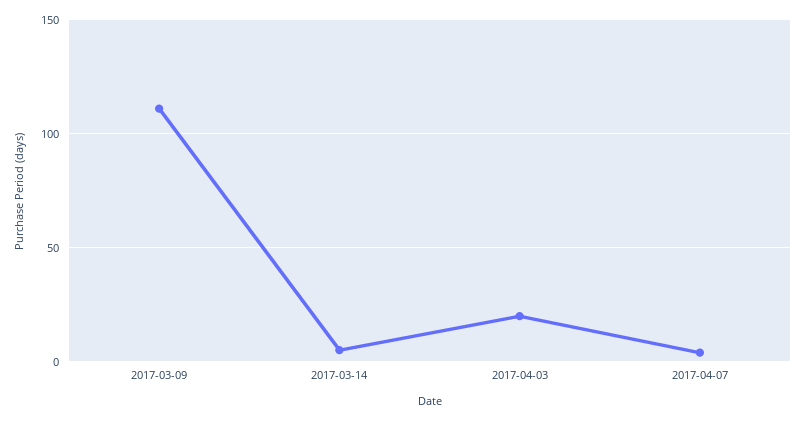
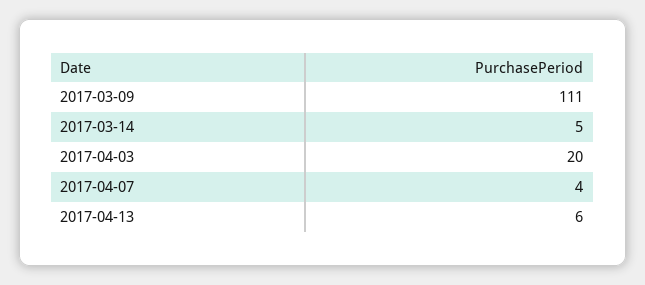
2017-04-13: none -> 6

